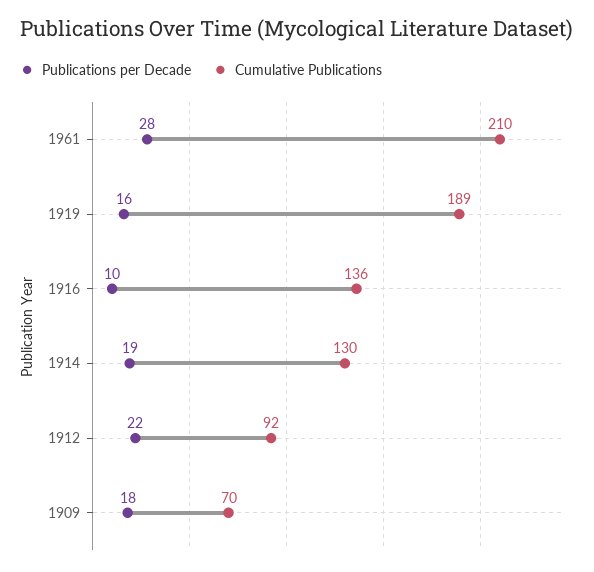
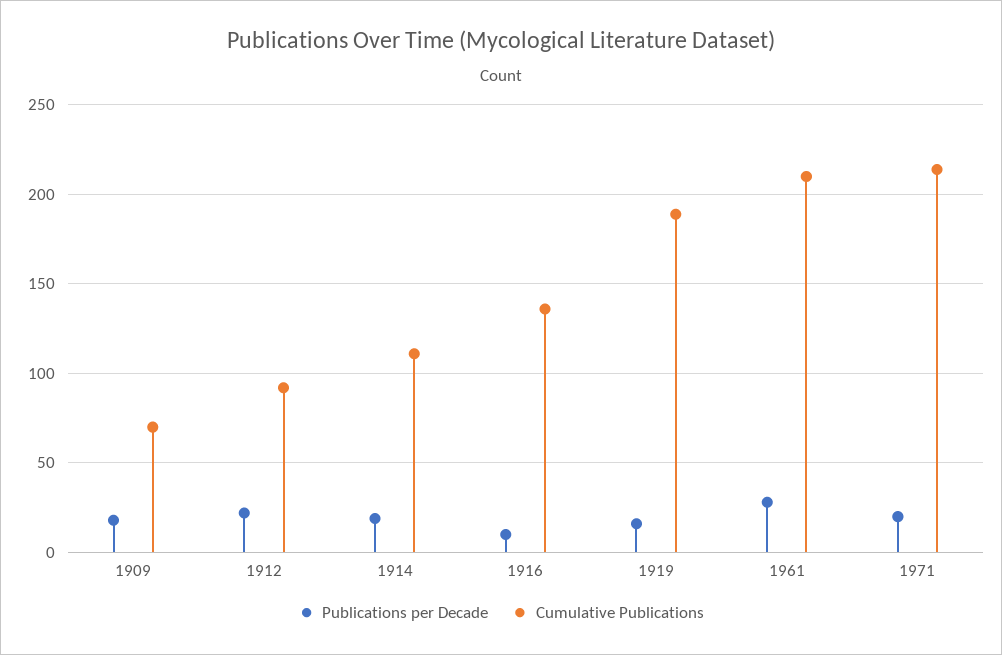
Cumulative Publications, 1914: 130 -> 110
Publications per Decade, 1971: none -> 20
Cumulative Publications, 1971: none -> 215

